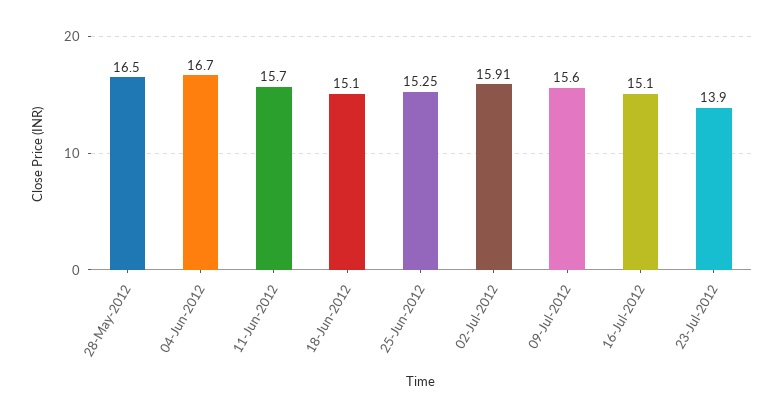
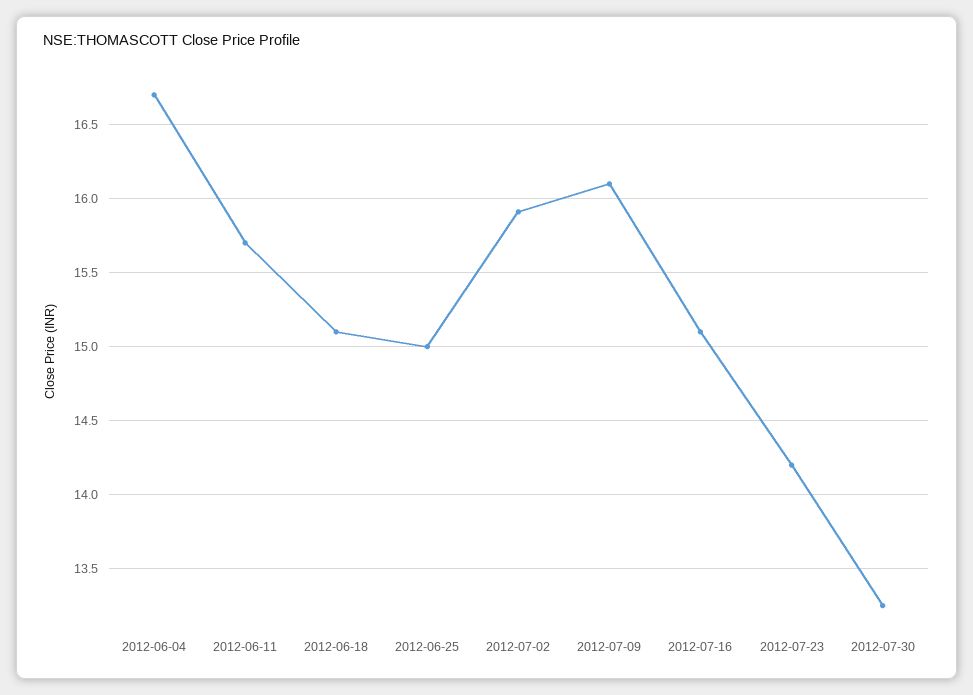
28-May-2012: 16.5 -> none
25-Jun-2012: 15.25 -> 15
09-Jul-2012: 15.6 -> 16.1
23-Jul-2012: 13.9 -> 14.2
2012-07-30: none -> 13.25

